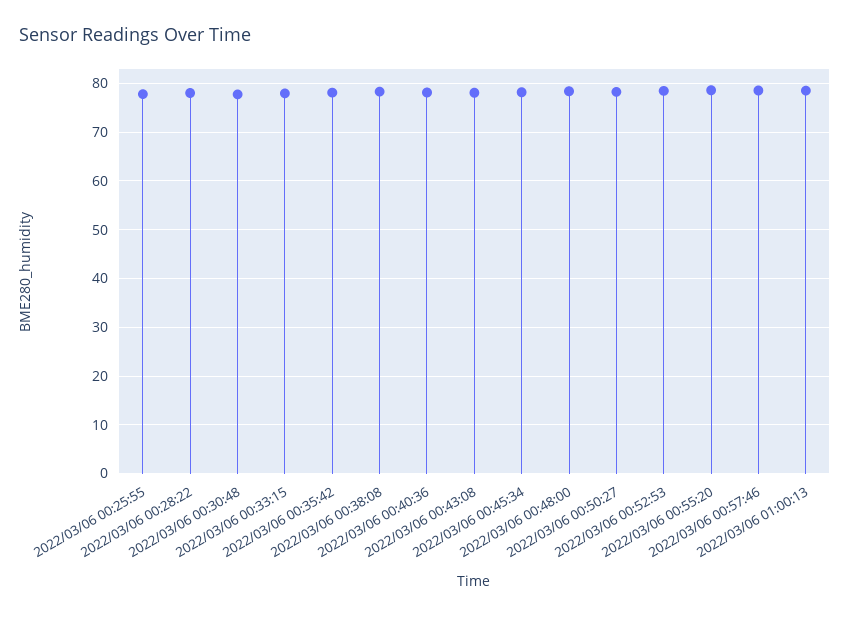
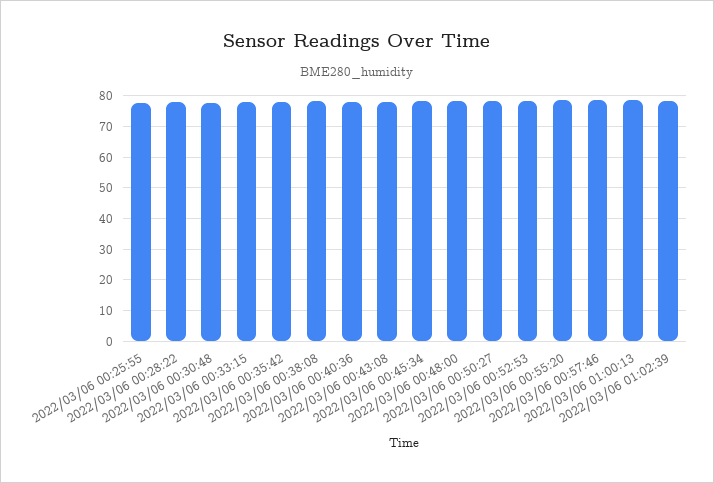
2022/03/06 01:02:39: none -> 78

